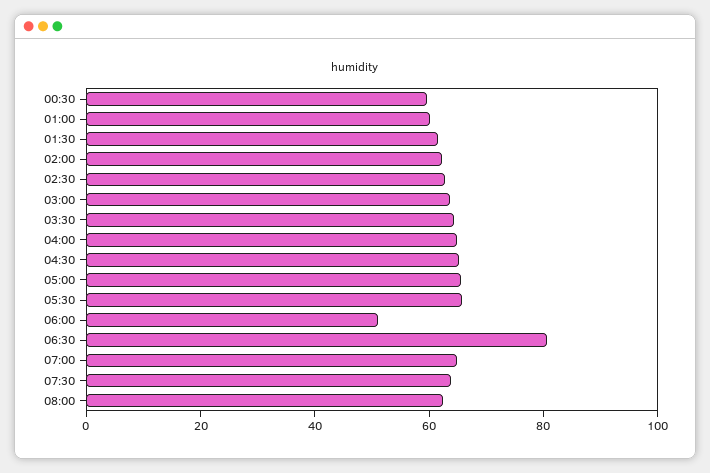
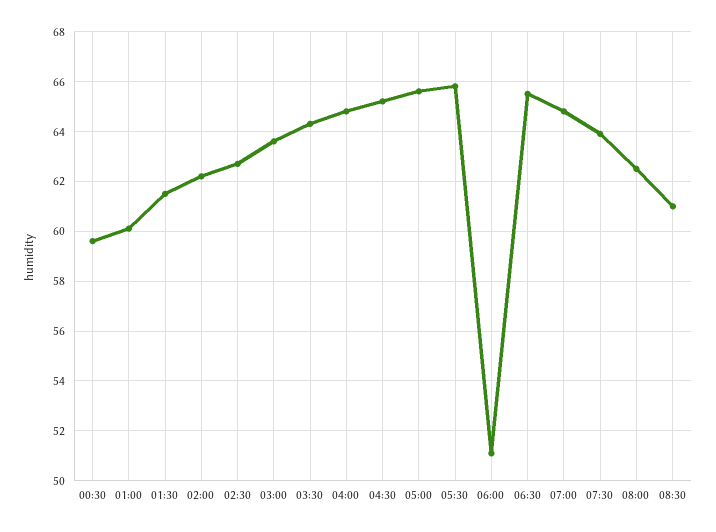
06:30: 80 -> 65.5
08:30: none -> 61

